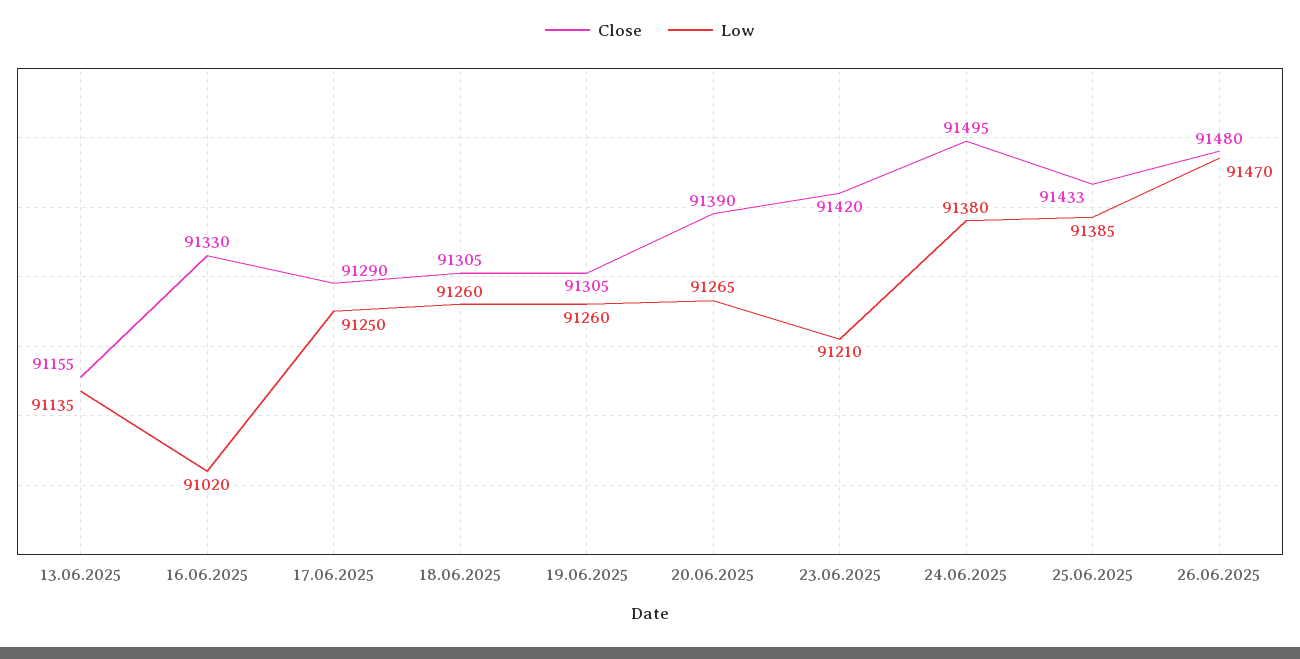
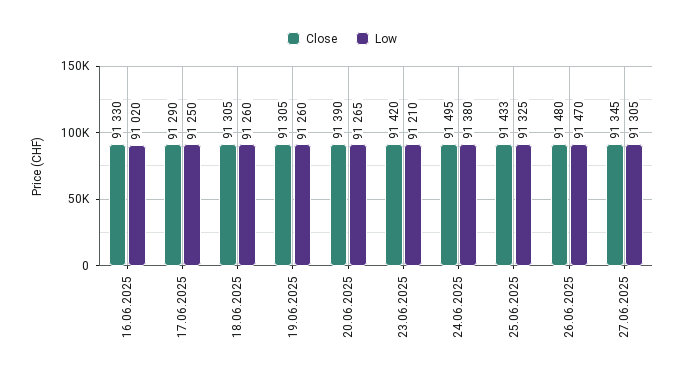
Close, 13.06.2025: 91155 -> none
Low, 13.06.2025: 91135 -> none
Low, 25.06.2025: 91385 -> 91325
Close, 27.06.2025: none -> 91345
Low, 27.06.2025: none -> 91305

